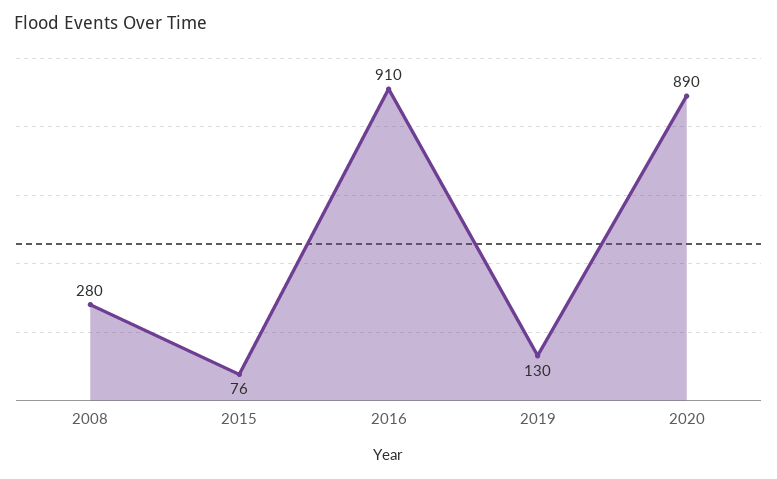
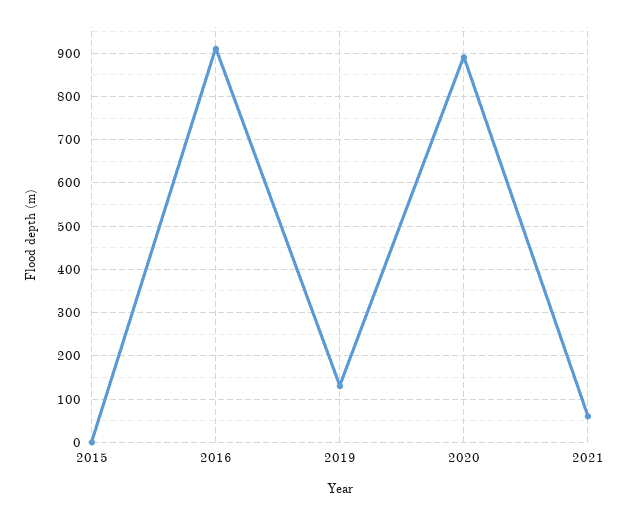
2008: 280 -> none
2015: 76 -> 0
2021: none -> 60

